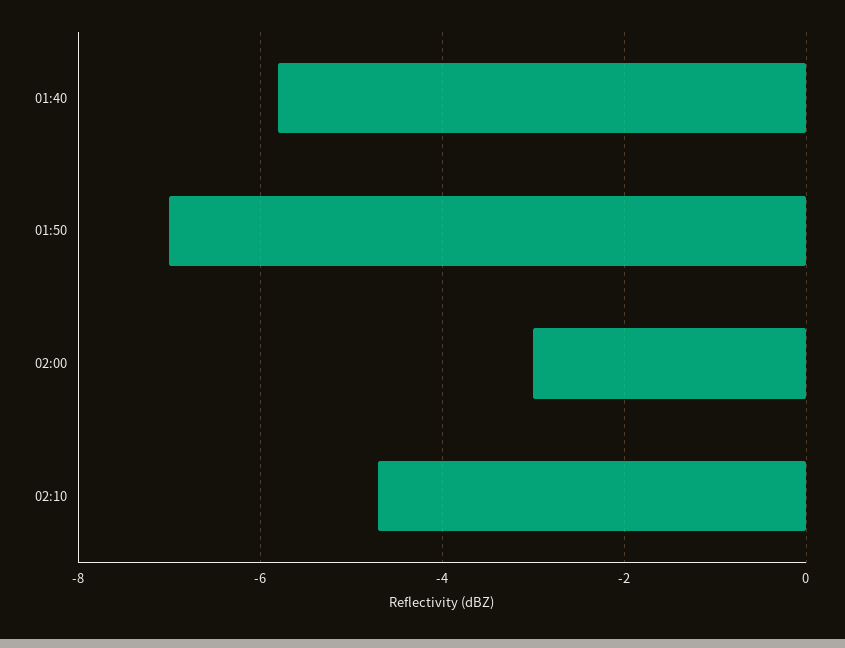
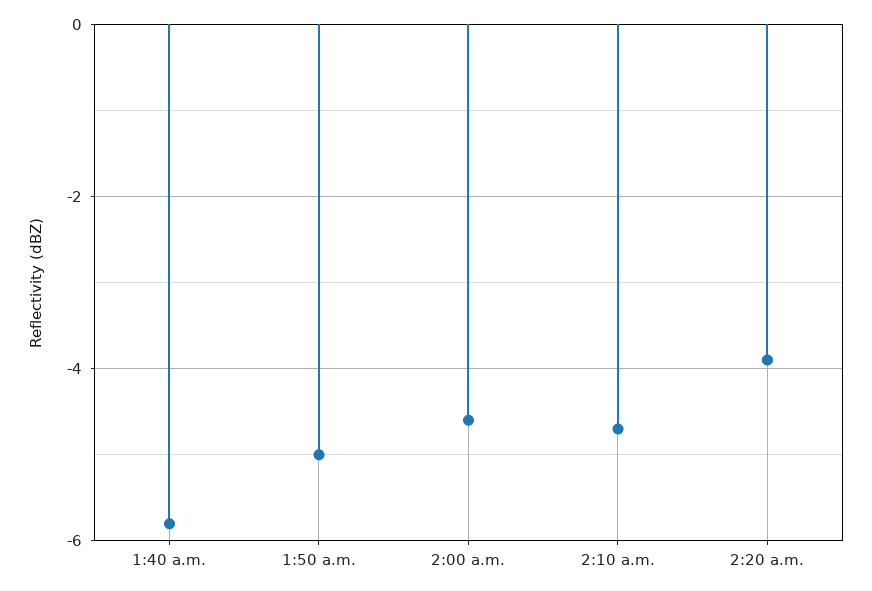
01:50: -7 -> -5
02:00: -3 -> -4.5
2:20 a.m.: none -> -4

